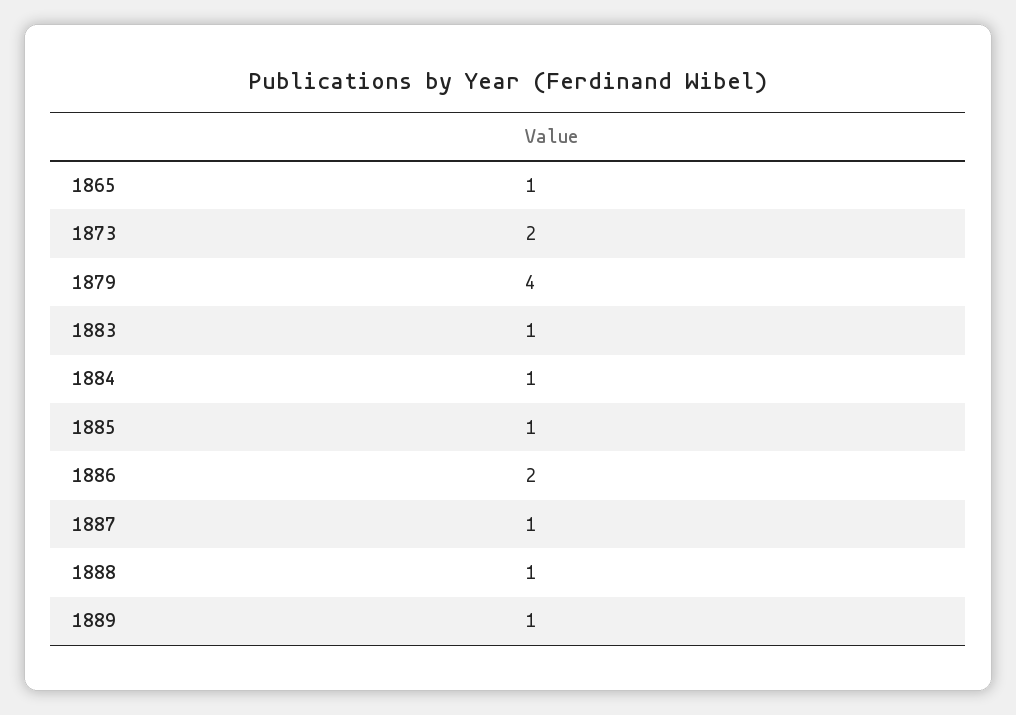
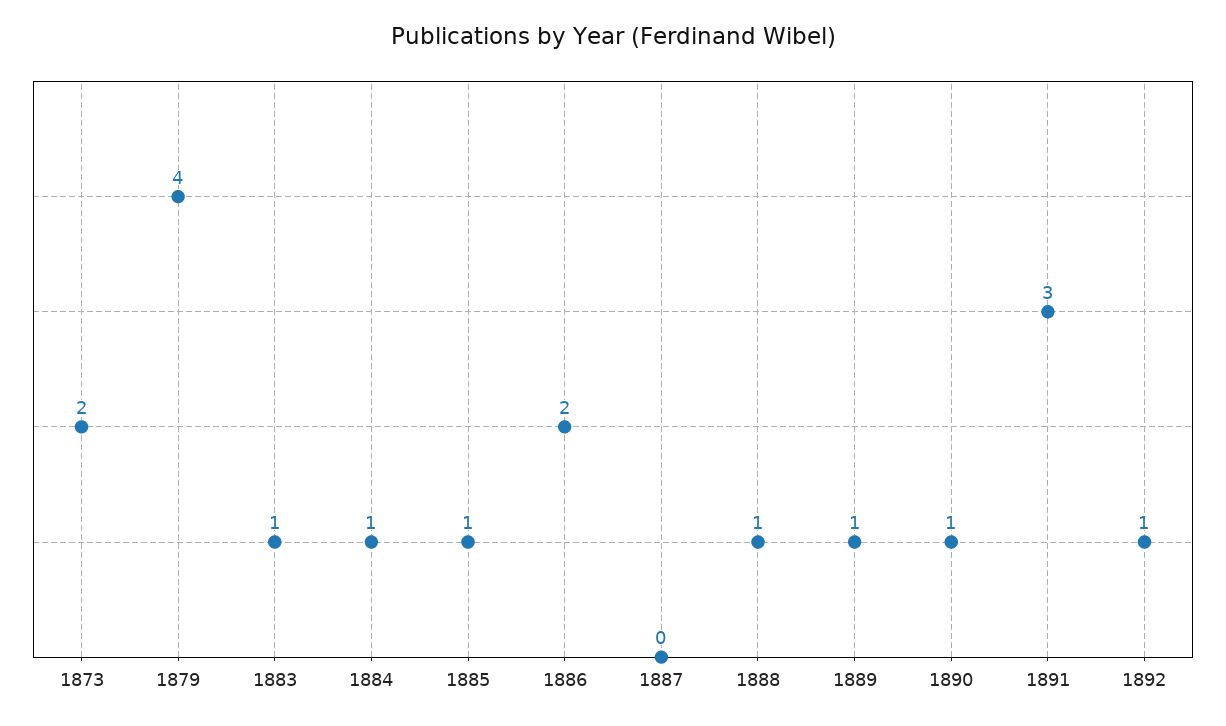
1865: 1 -> none
1887: 1 -> 0
1890: none -> 1
1891: none -> 3
1892: none -> 1

